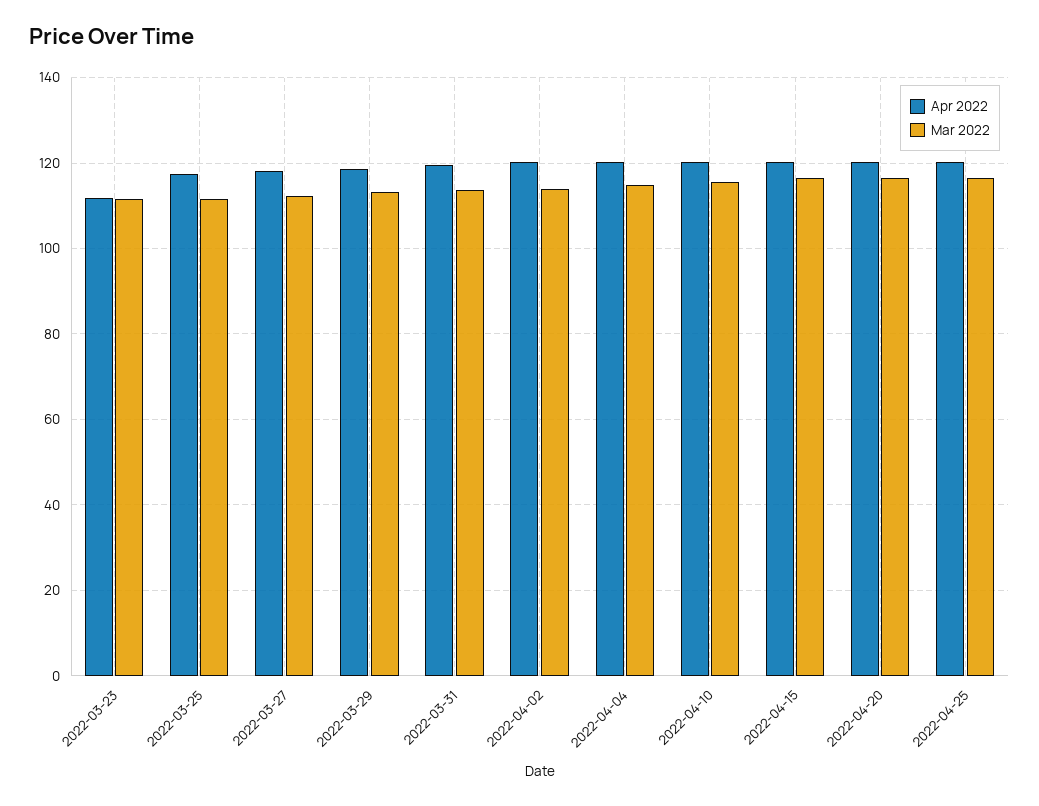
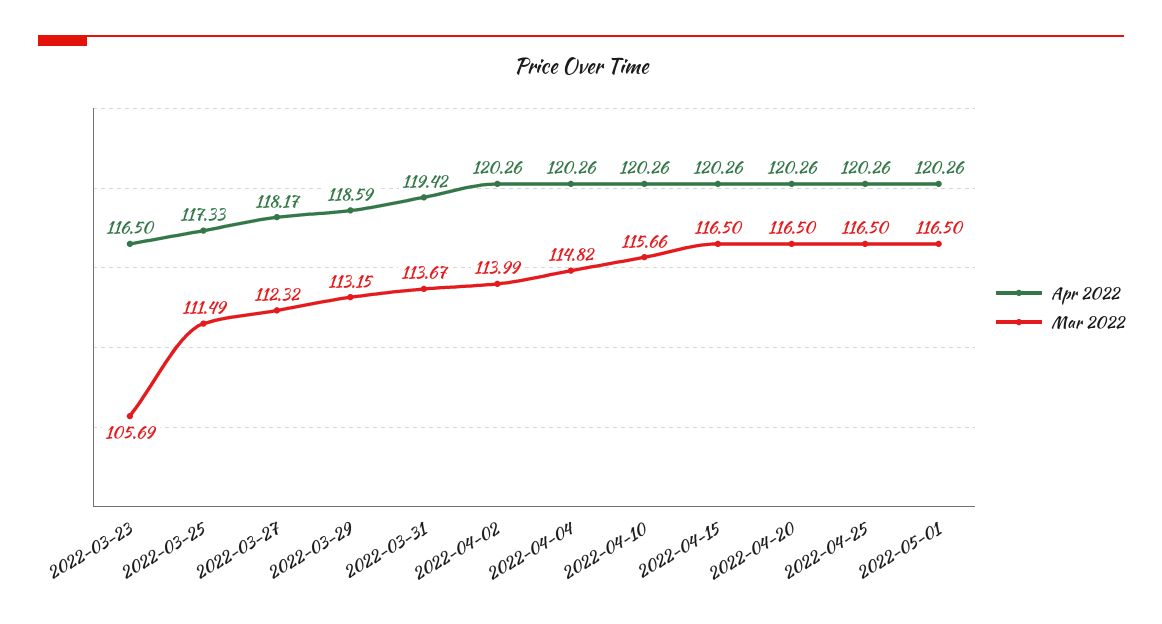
Apr 2022, 2022-03-23: 112 -> 116.5
Mar 2022, 2022-03-23: 112 -> 105.69
Apr 2022, 2022-05-01: none -> 120.26
Mar 2022, 2022-05-01: none -> 116.5

